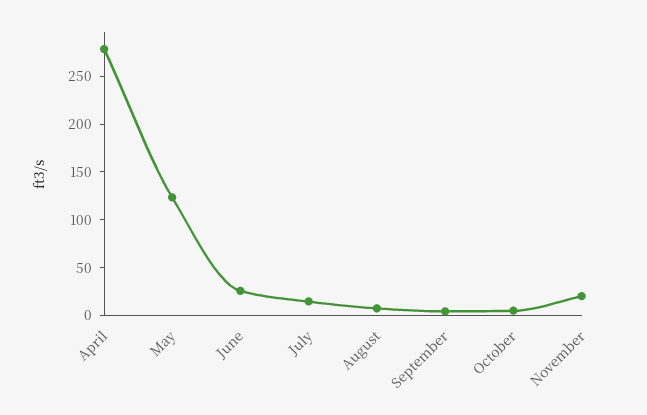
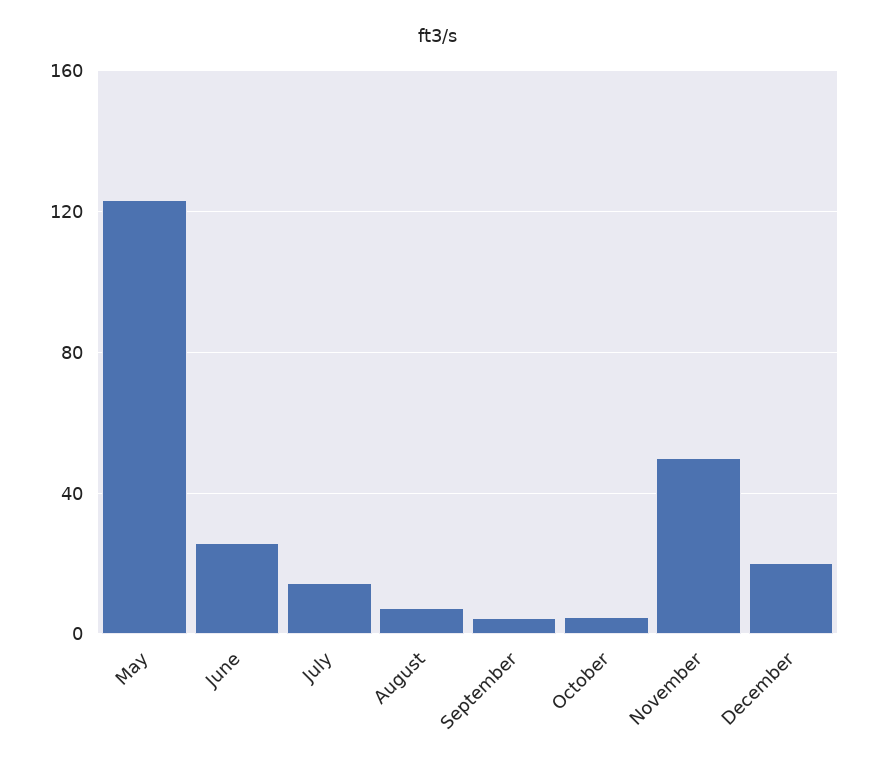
April: 280 -> none
November: 20 -> 50
December: none -> 20

